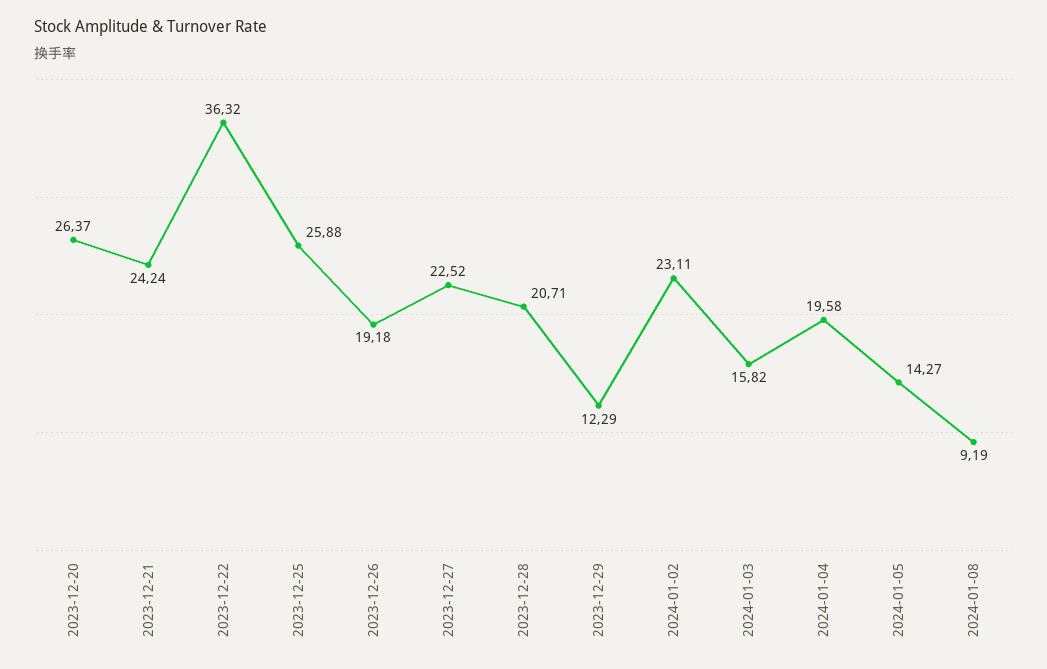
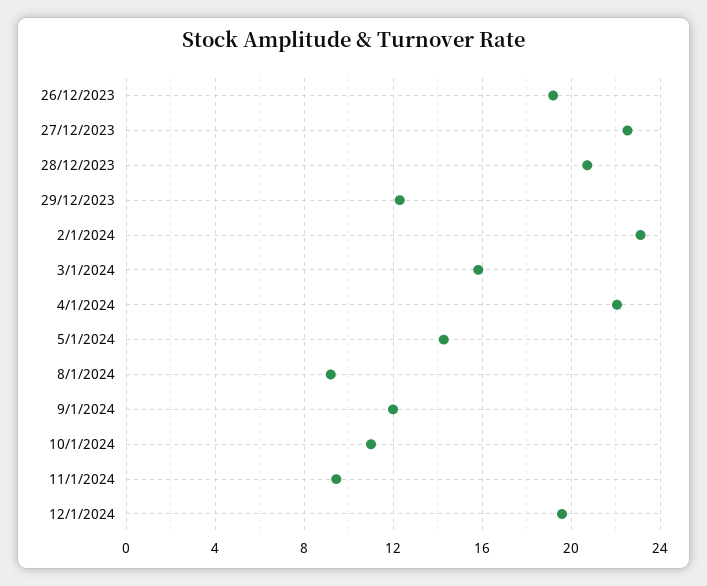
2023-12-20: 26.37 -> none
2023-12-21: 24.24 -> none
2023-12-22: 36.32 -> none
2023-12-25: 25.88 -> none
2024-01-04: 19.58 -> 22
9/1/2024: none -> 12
10/1/2024: none -> 11
11/1/2024: none -> 9.5
12/1/2024: none -> 19.5

